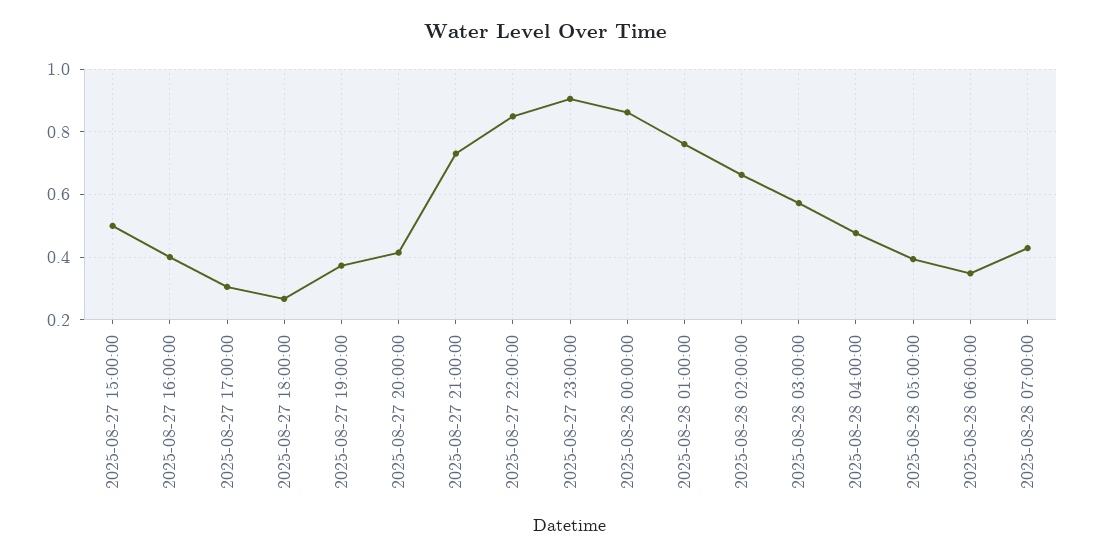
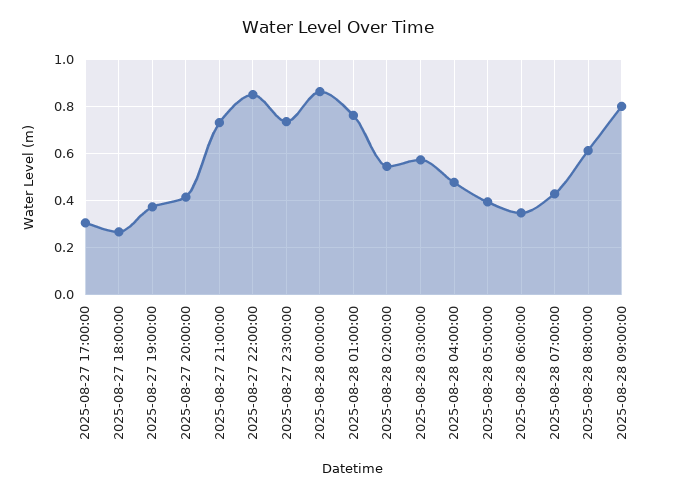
2025-08-27 15:00:00: 0.5 -> none
2025-08-27 16:00:00: 0.4 -> none
2025-08-27 23:00:00: 0.9 -> 0.75
2025-08-28 02:00:00: 0.66 -> 0.55
2025-08-28 08:00:00: none -> 0.6
2025-08-28 09:00:00: none -> 0.8

